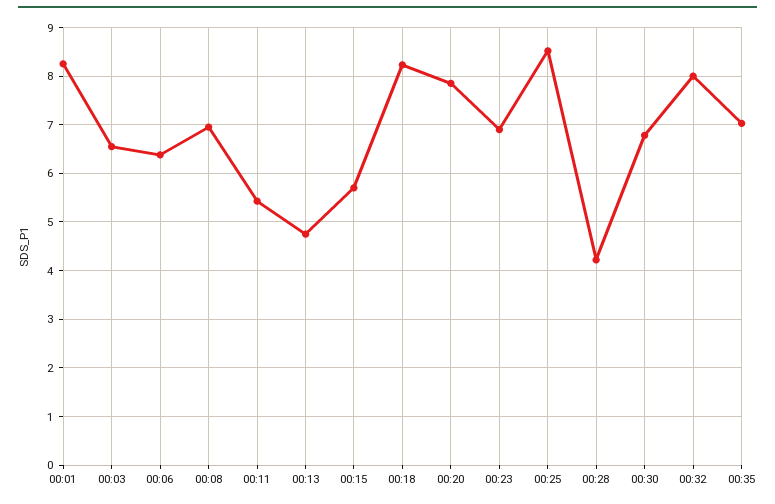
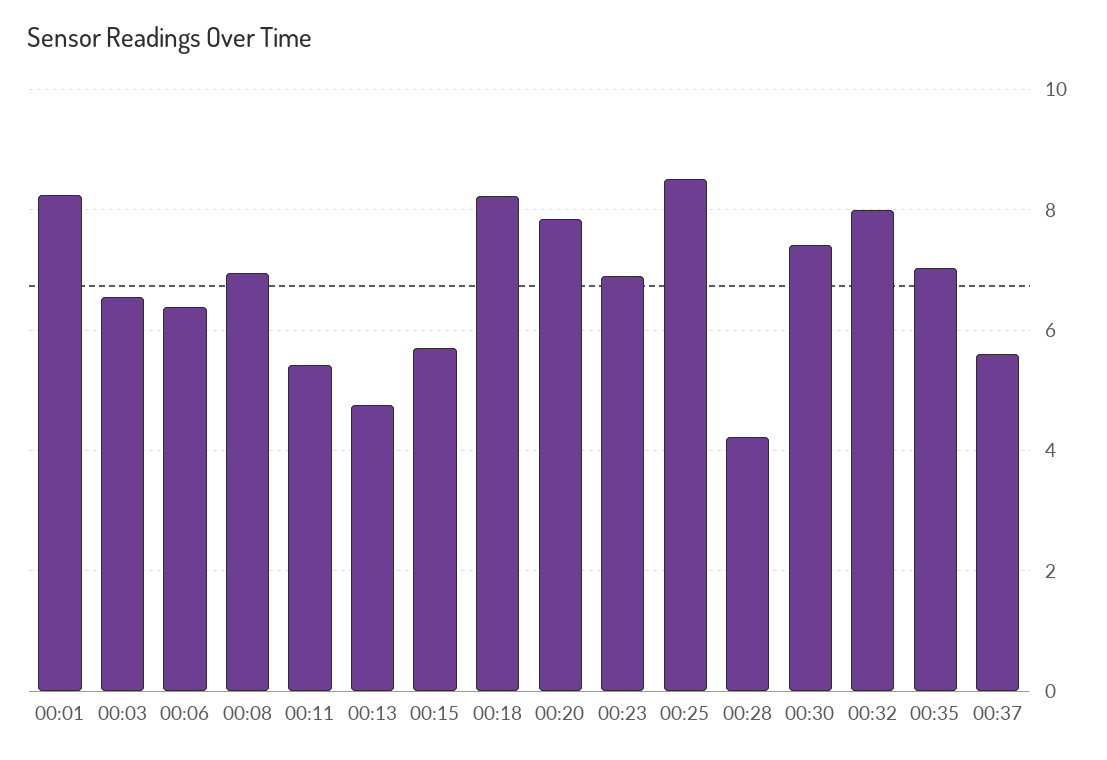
00:30: 6.8 -> 7.4
00:37: none -> 5.6

